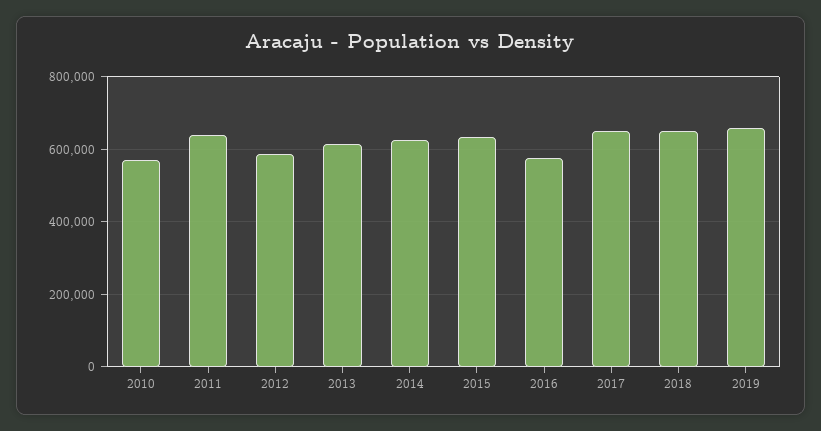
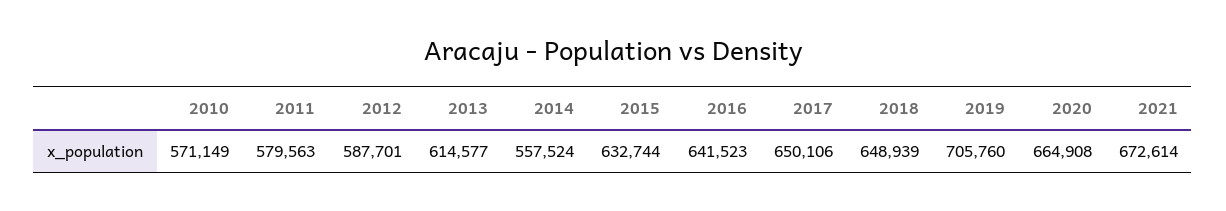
2011: 640000 -> 579563
2014: 620000 -> 557524
2016: 580000 -> 641523
2019: 660000 -> 705760
2020: none -> 664908
2021: none -> 672614

